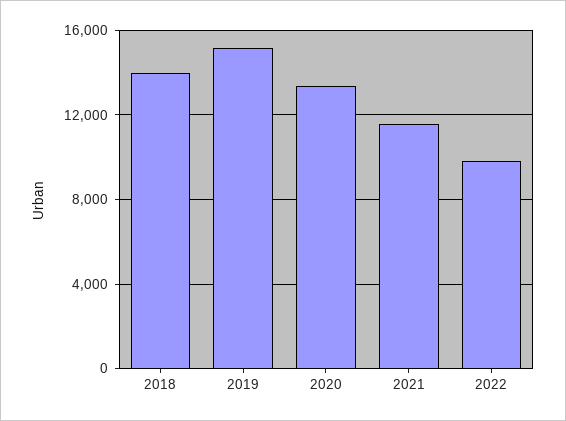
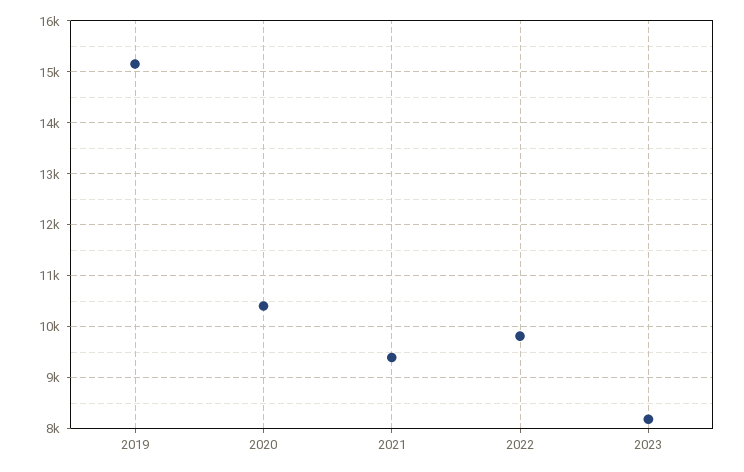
2018: 14000 -> none
2020: 13500 -> 10400
2021: 11500 -> 9400
2023: none -> 8200

